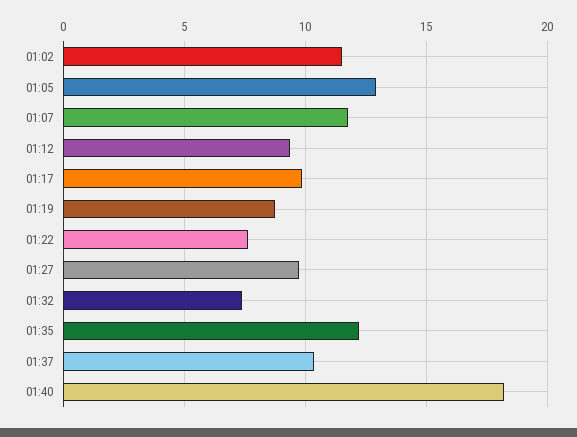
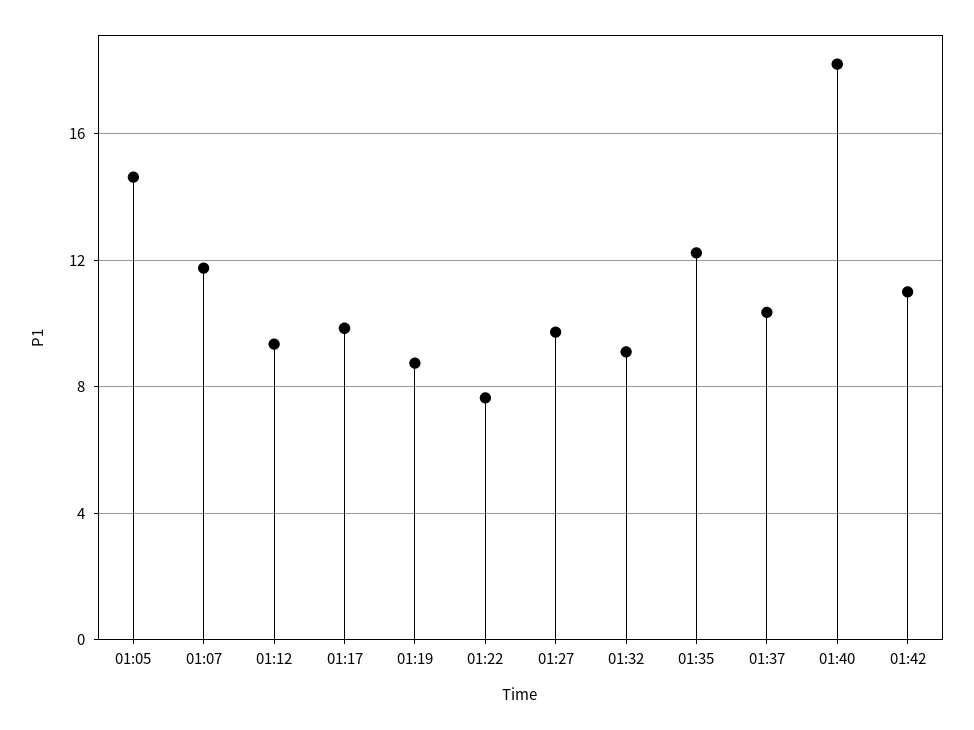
01:02: 11.5 -> none
01:05: 13 -> 14.5
01:32: 7.5 -> 9
01:42: none -> 11

